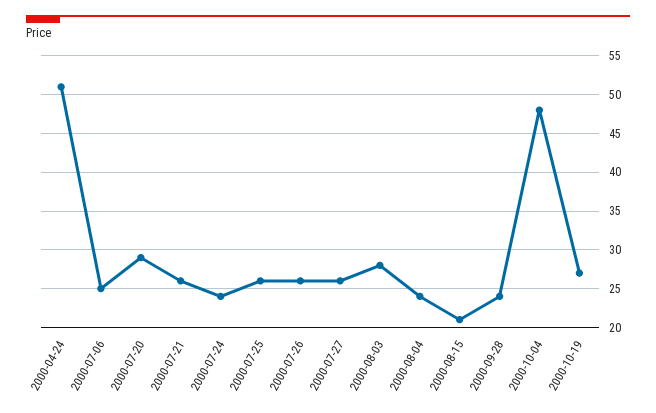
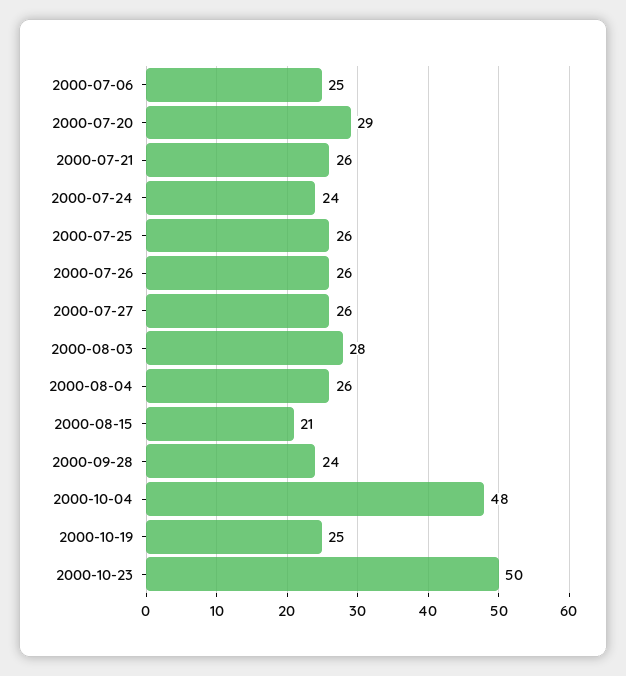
2000-04-24: 51 -> none
2000-08-04: 24 -> 26
2000-10-19: 27 -> 25
2000-10-23: none -> 50

